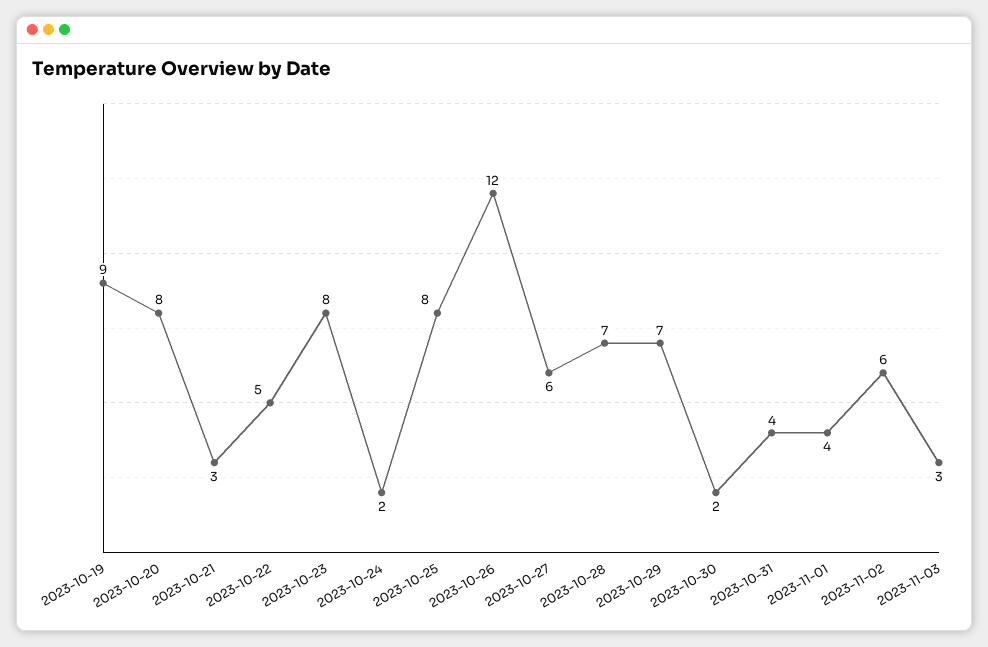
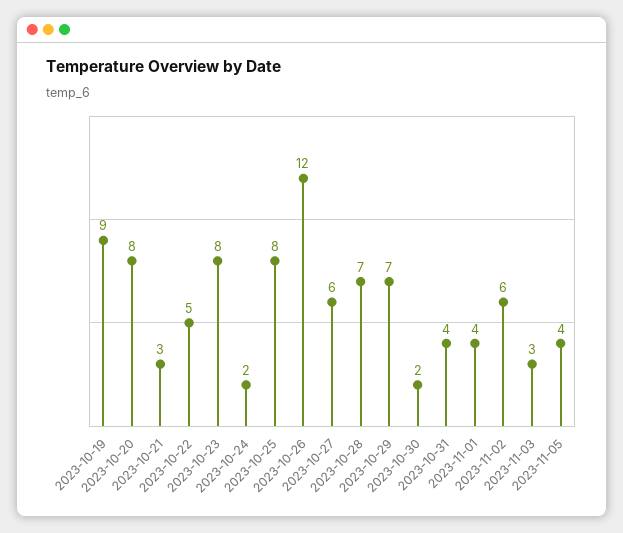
2023-11-05: none -> 4

